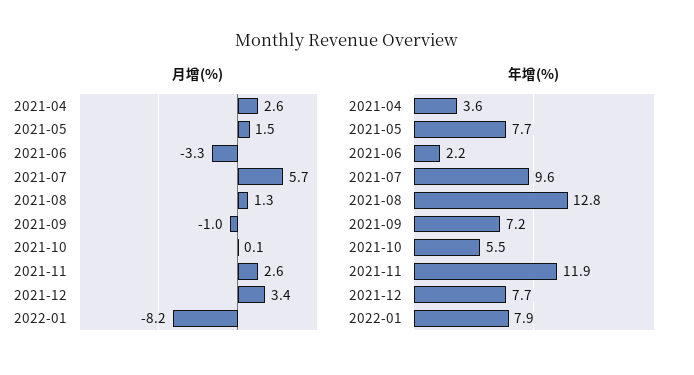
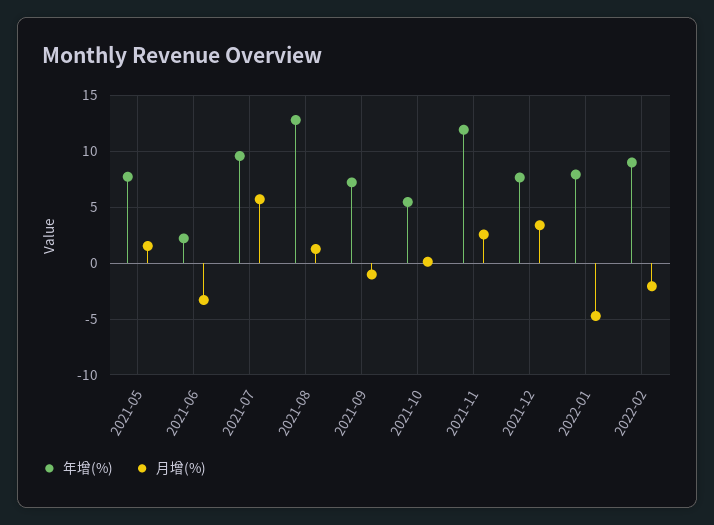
月增(%), 2021-04: 2.6 -> none
月增(%), 2022-01: -8.2 -> -5
年增(%), 2021-04: 3.6 -> none
年增(%), 2022-02: none -> 9
月增(%), 2022-02: none -> -2

